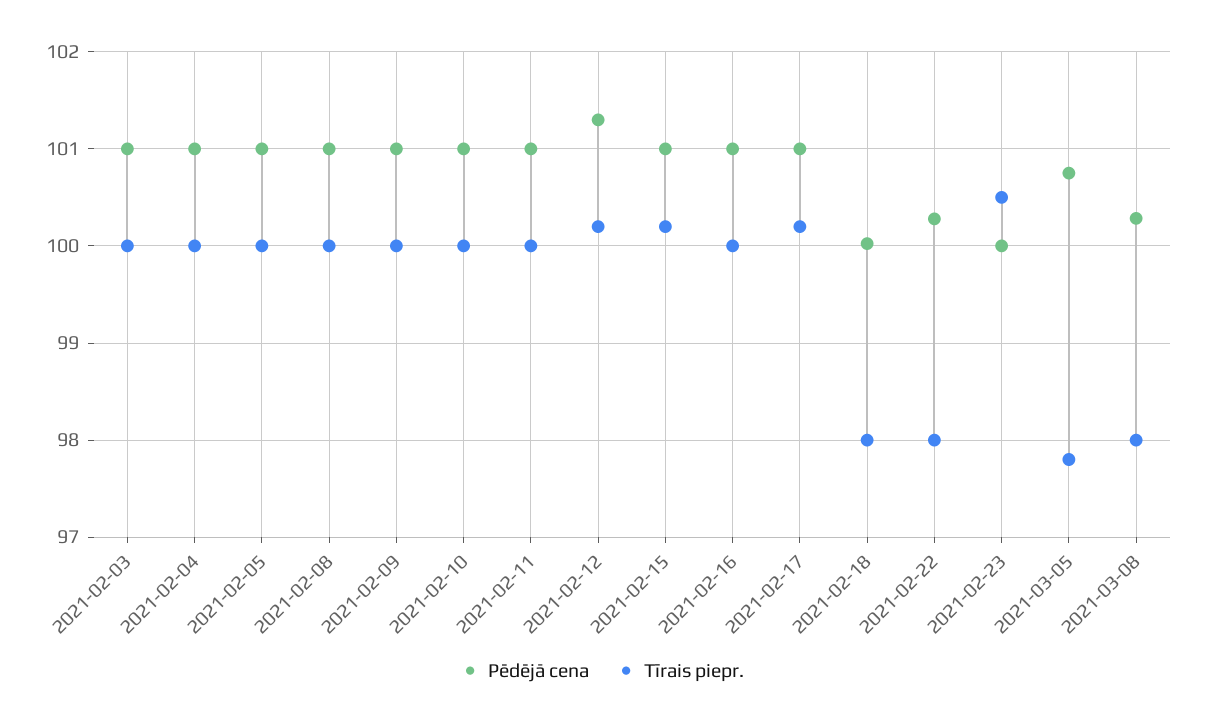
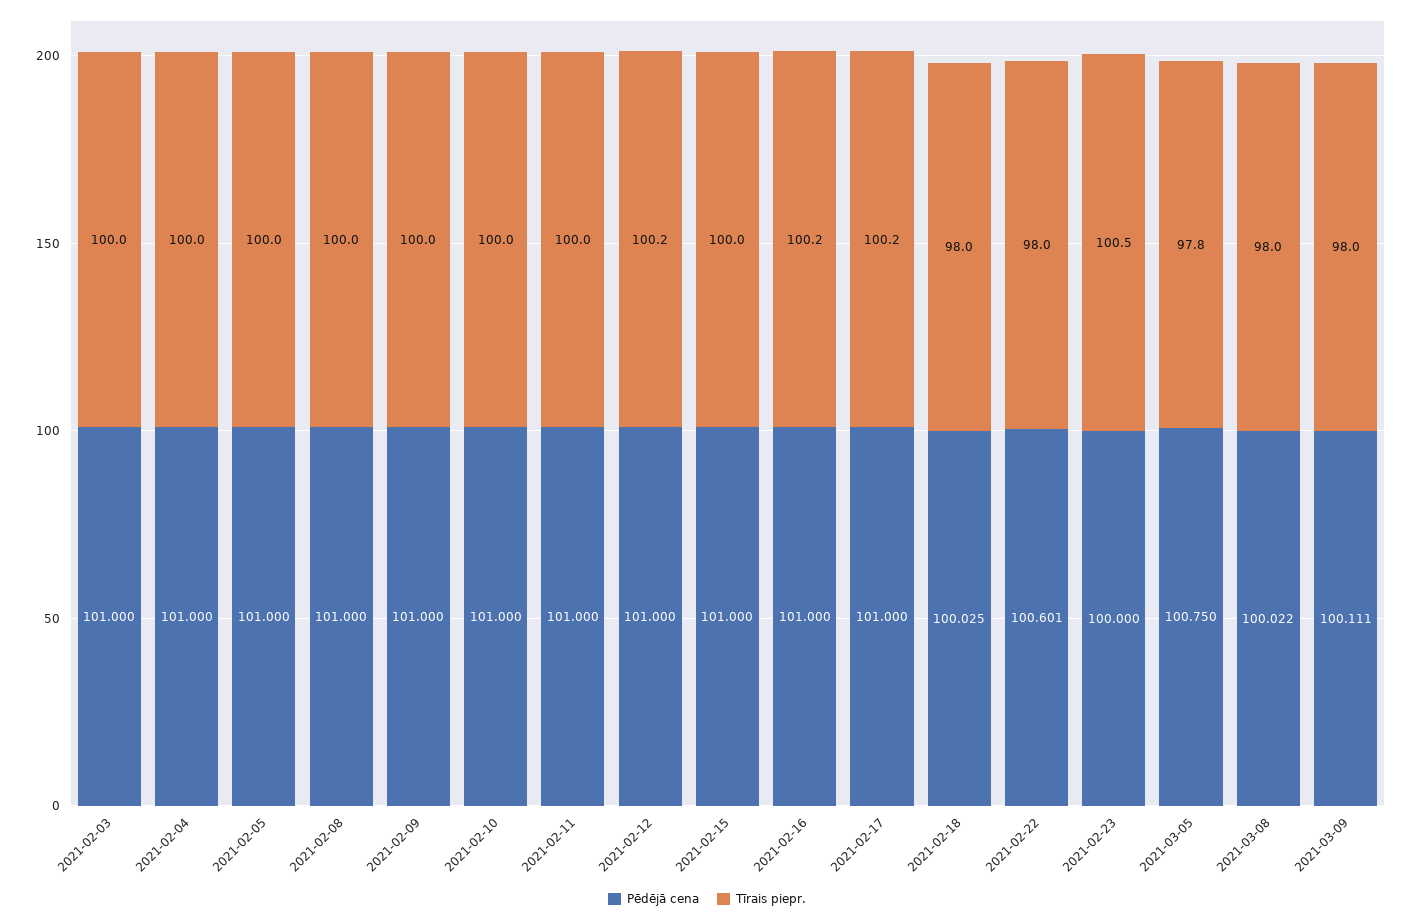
Pēdējā cena, 2021-02-12: 101.3 -> 101
Tīrais piepr., 2021-02-15: 100.2 -> 100
Tīrais piepr., 2021-02-16: 100 -> 100.2
Pēdējā cena, 2021-02-22: 100.3 -> 100.601
Pēdējā cena, 2021-03-08: 100.3 -> 100.022
Pēdējā cena, 2021-03-09: none -> 100.111
Tīrais piepr., 2021-03-09: none -> 98

